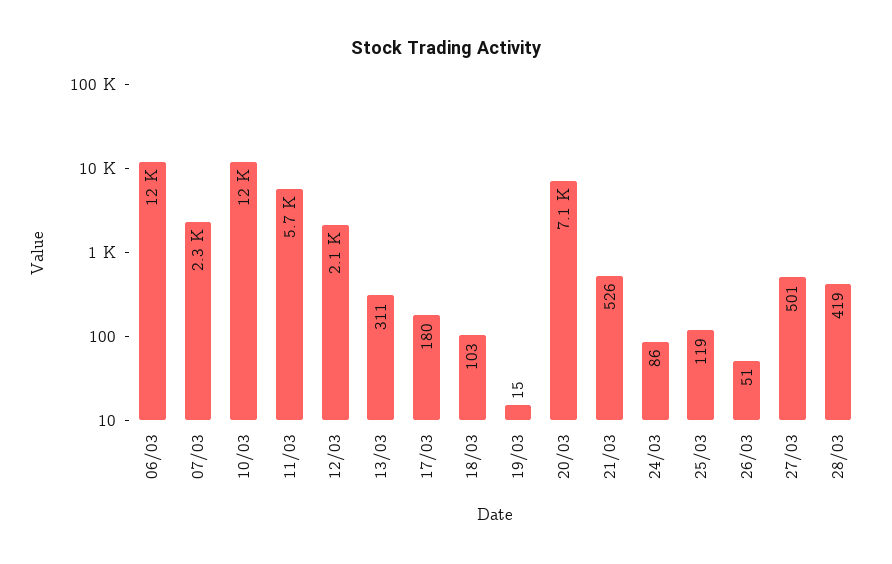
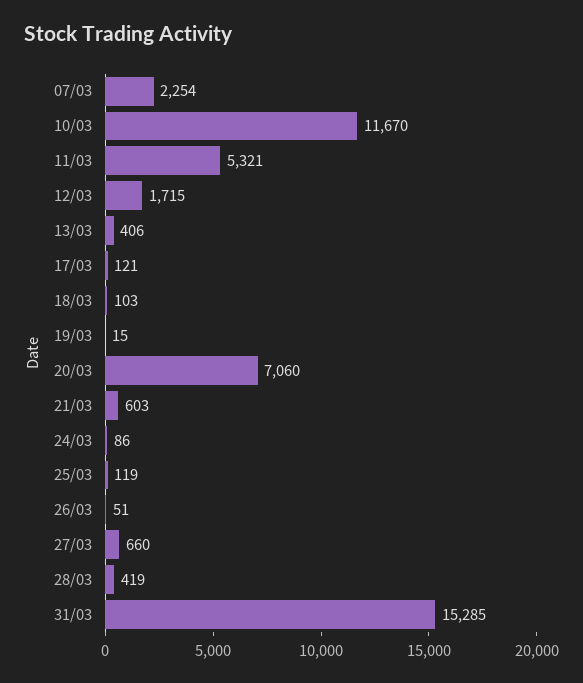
06/03: 12000 -> none
11/03: 5700 -> 5321
12/03: 2100 -> 1715
13/03: 311 -> 406
17/03: 180 -> 121
21/03: 526 -> 603
27/03: 501 -> 660
31/03: none -> 15285

